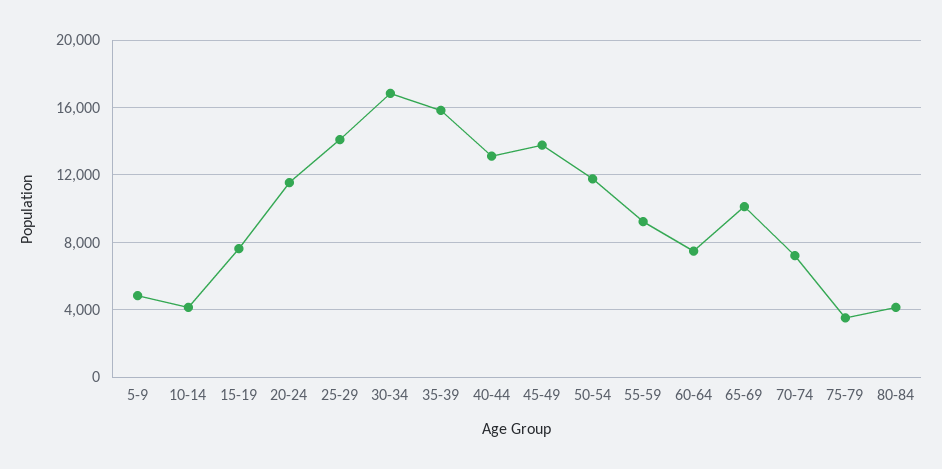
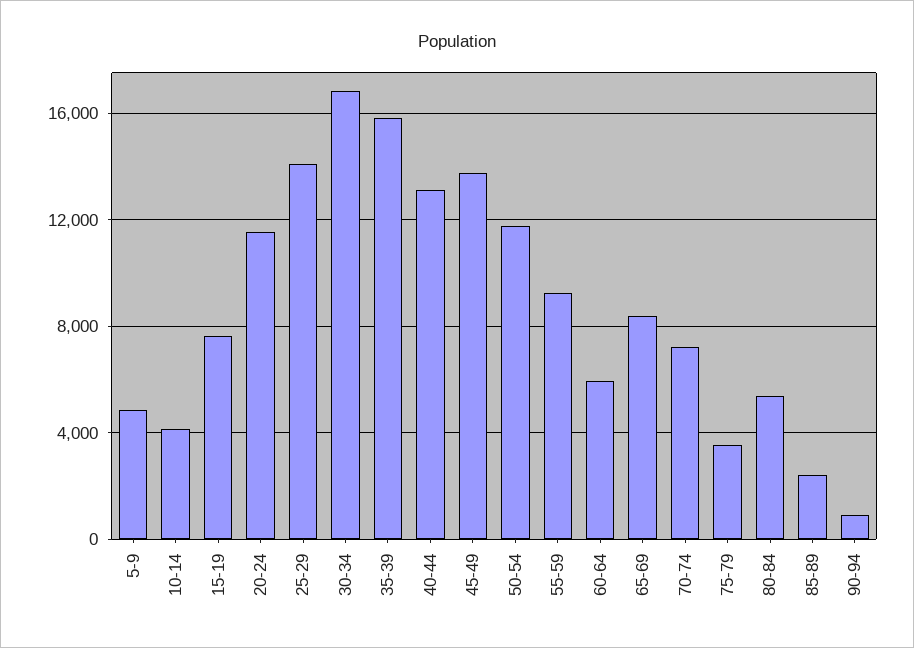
60-64: 7500 -> 6000
65-69: 10000 -> 8500
80-84: 4000 -> 5500
85-89: none -> 2500
90-94: none -> 1000

